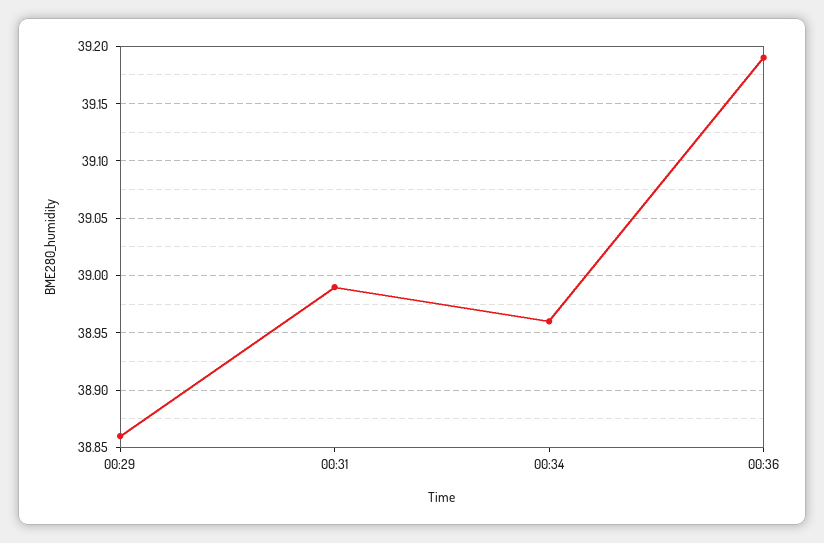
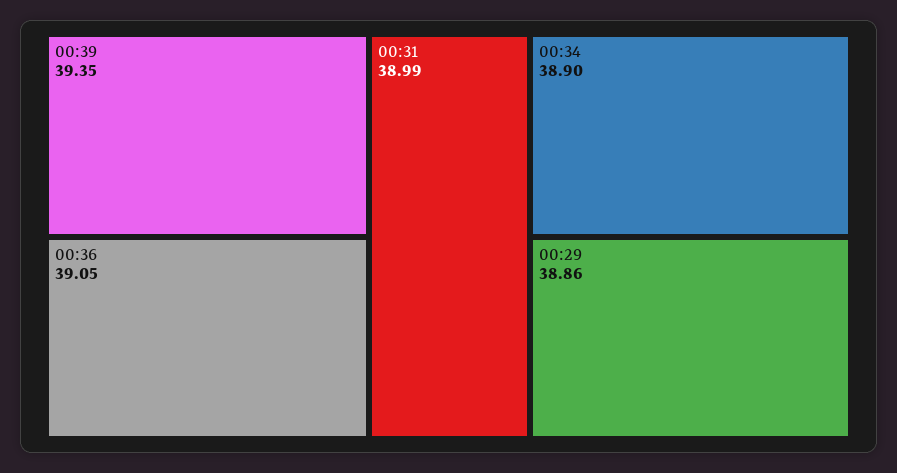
00:34: 38.96 -> 38.9
00:36: 39.19 -> 39.05
00:39: none -> 39.35

